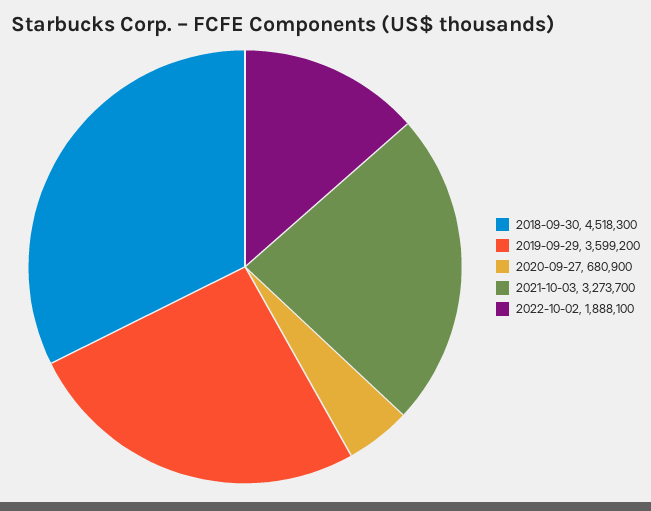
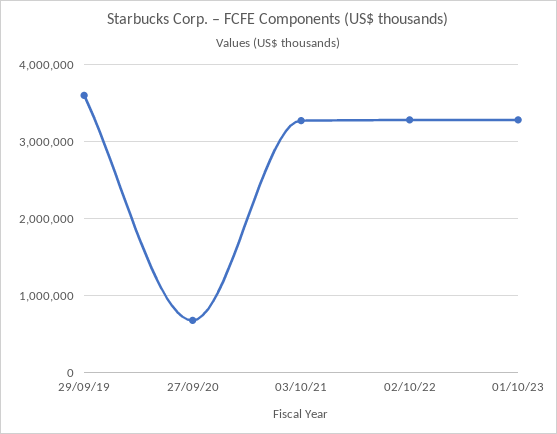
2018-09-30: 4518300 -> none
2022-10-02: 1888100 -> 3300000
01/10/23: none -> 3300000

